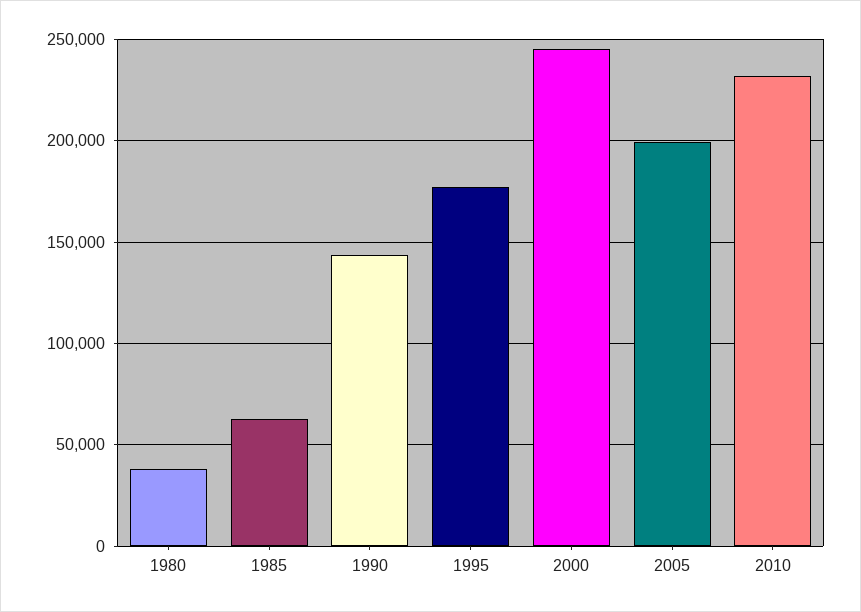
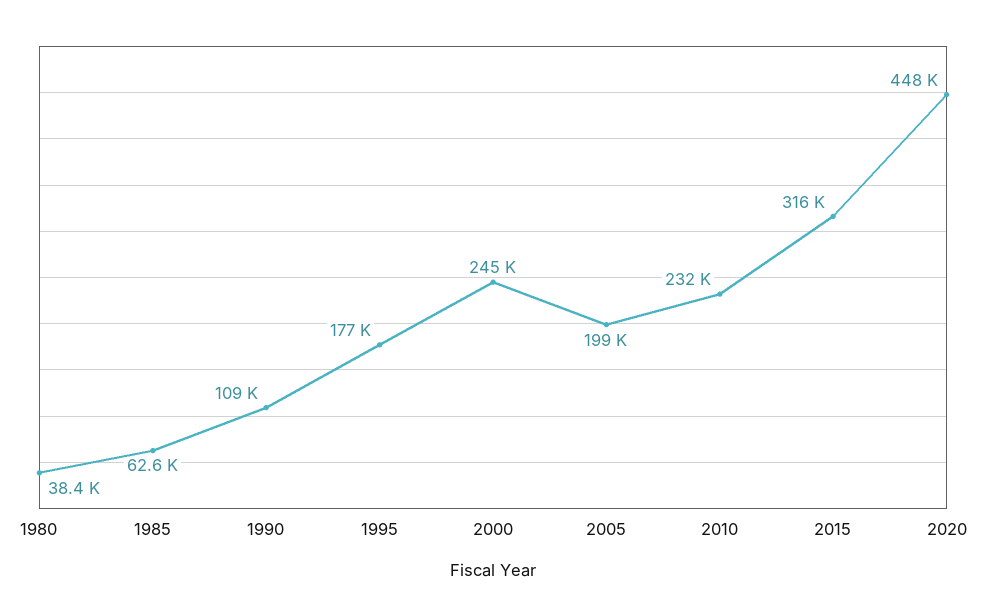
1990: 145000 -> 109000
2015: none -> 316000
2020: none -> 448000

